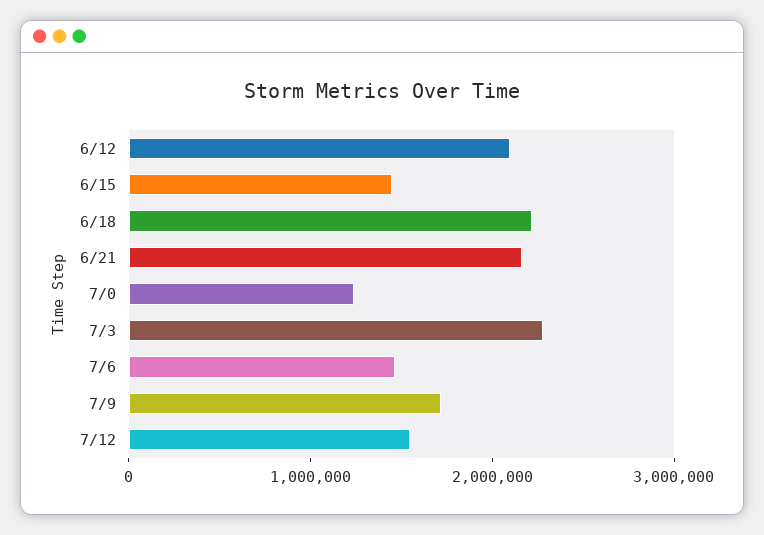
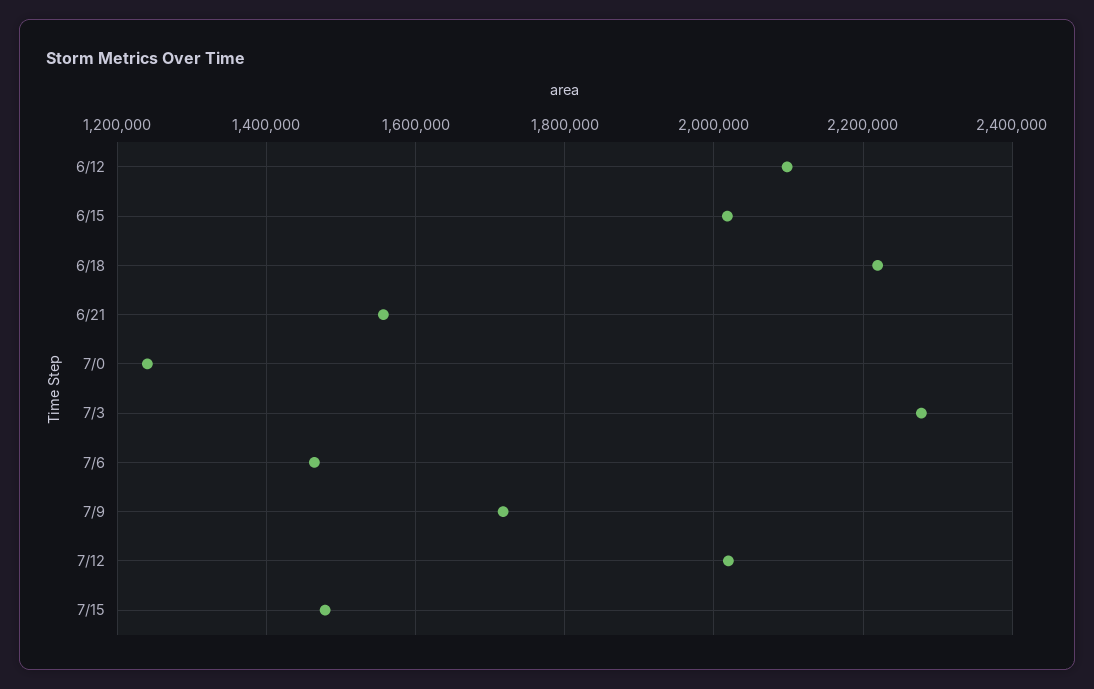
6/15: 1400000 -> 2020000
6/21: 2200000 -> 1560000
7/12: 1600000 -> 2020000
7/15: none -> 1480000

